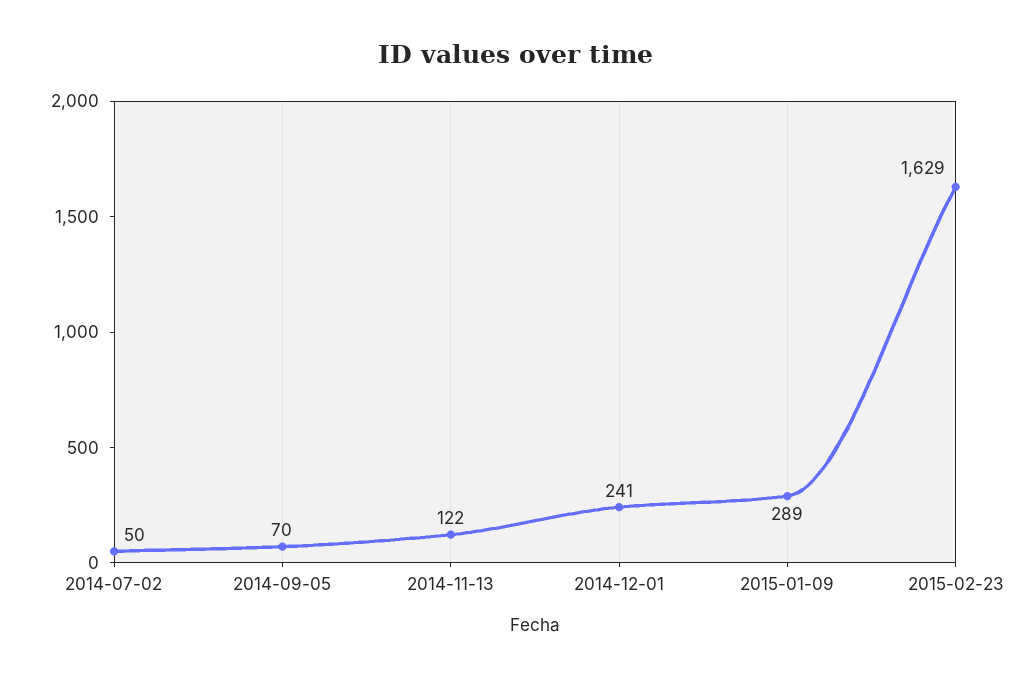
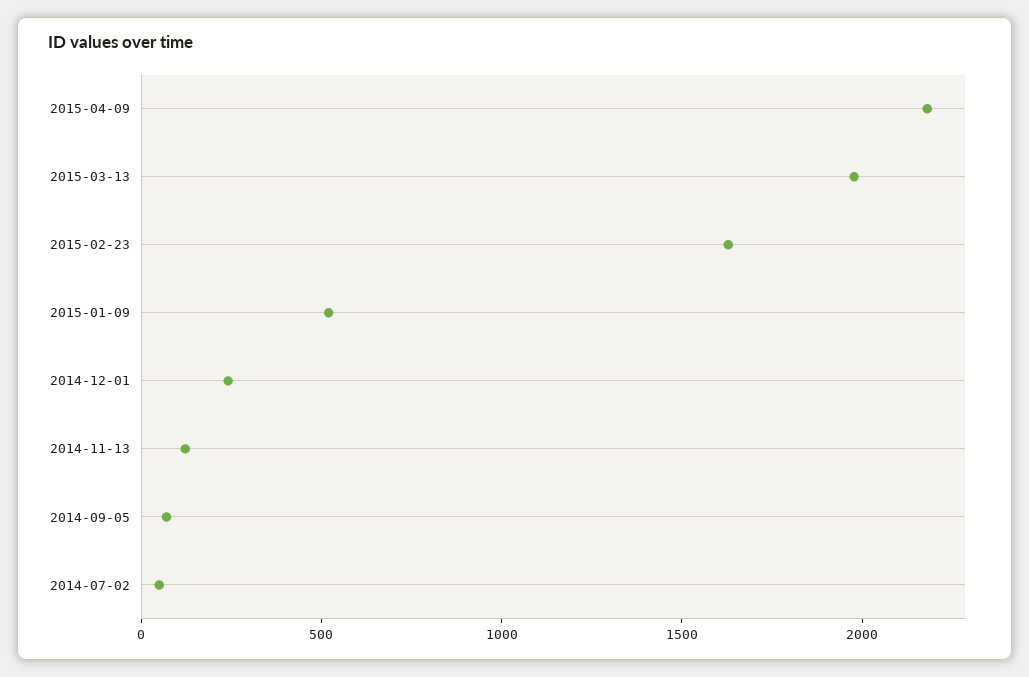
2015-01-09: 289 -> 500
2015-04-09: none -> 2200
2015-03-13: none -> 2000

